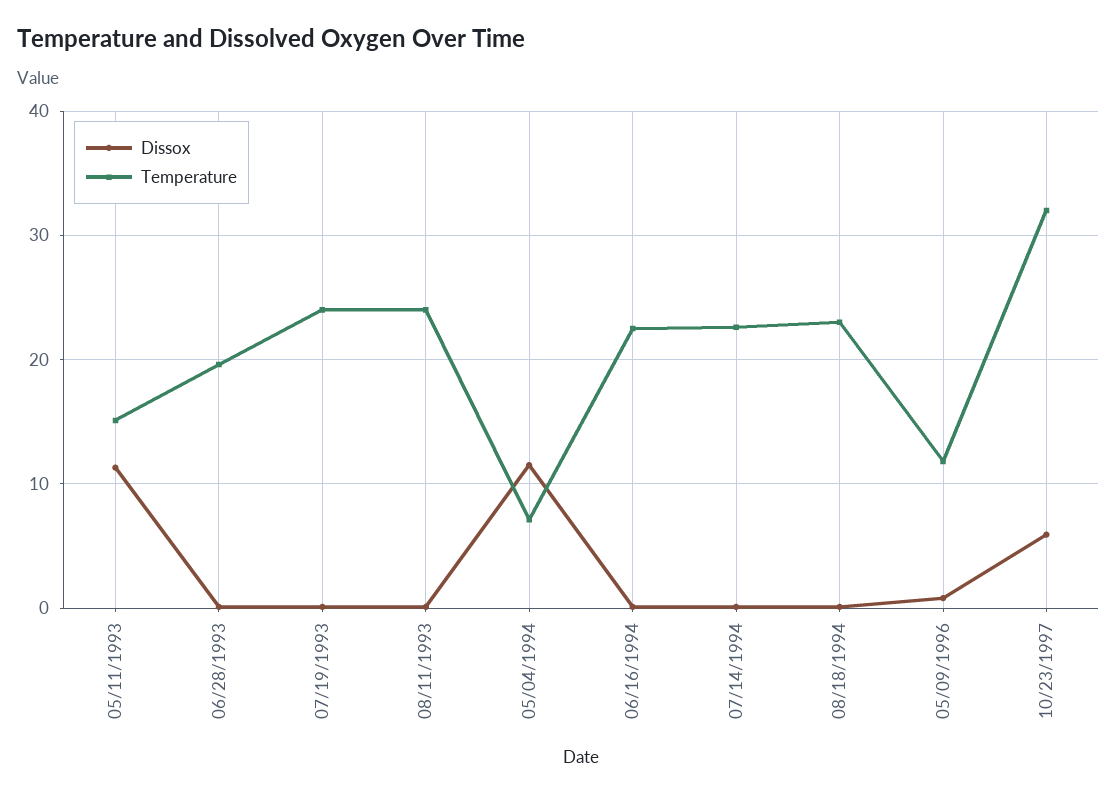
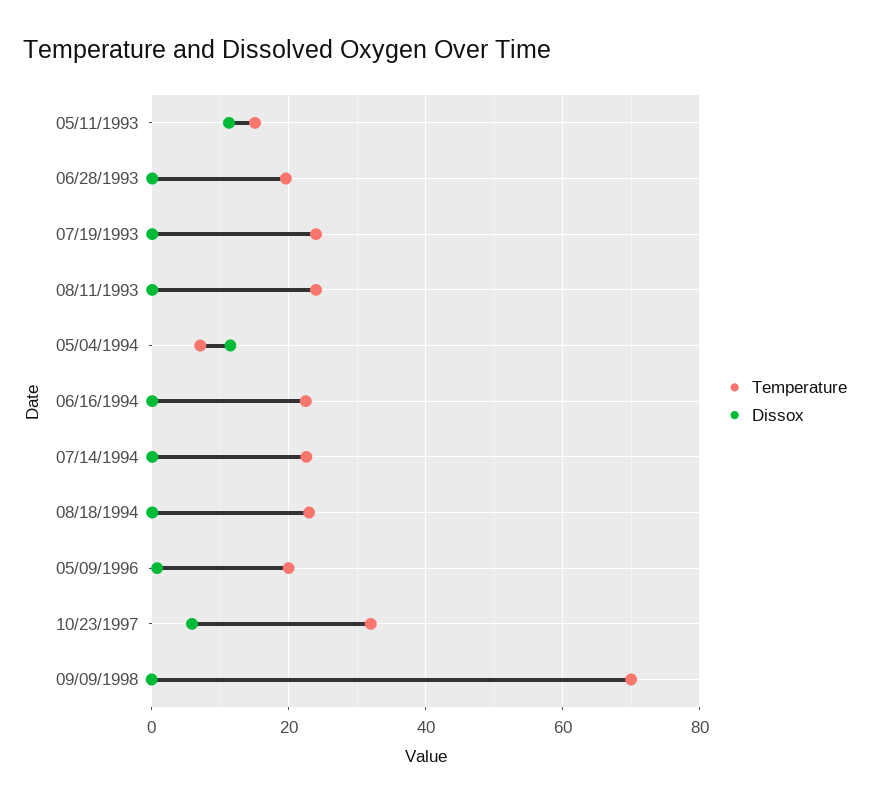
Temperature, 05/09/1996: 12 -> 20
Temperature, 09/09/1998: none -> 70
Dissox, 09/09/1998: none -> 0

